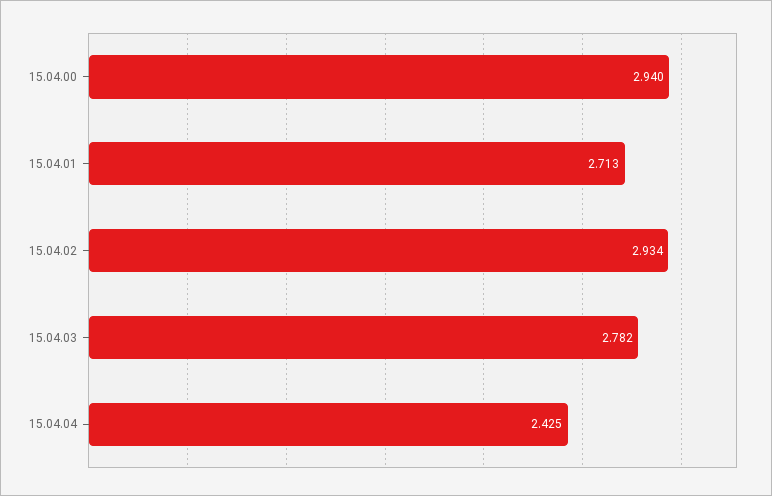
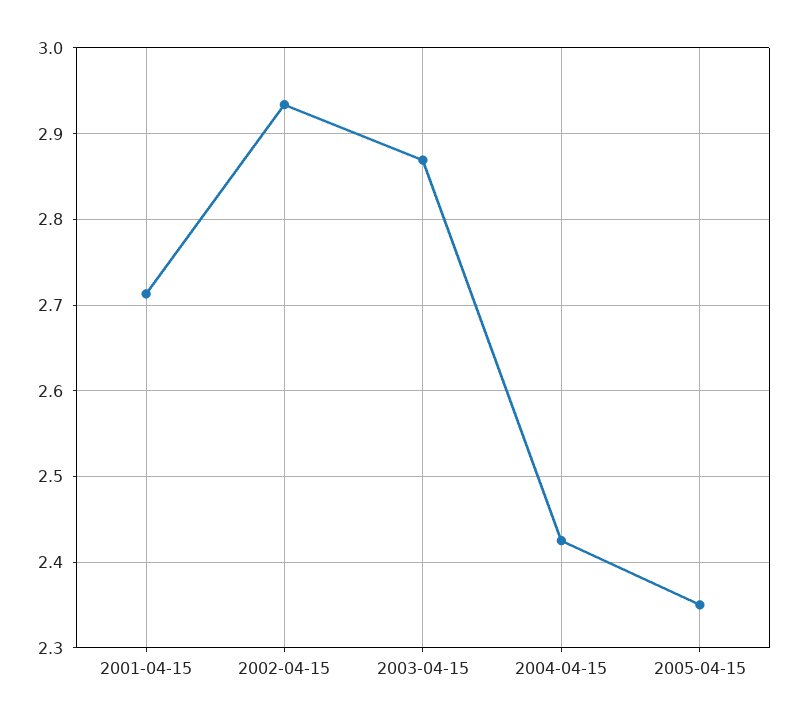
15.04.00: 2.94 -> none
15.04.03: 2.782 -> 2.87
2005-04-15: none -> 2.35

